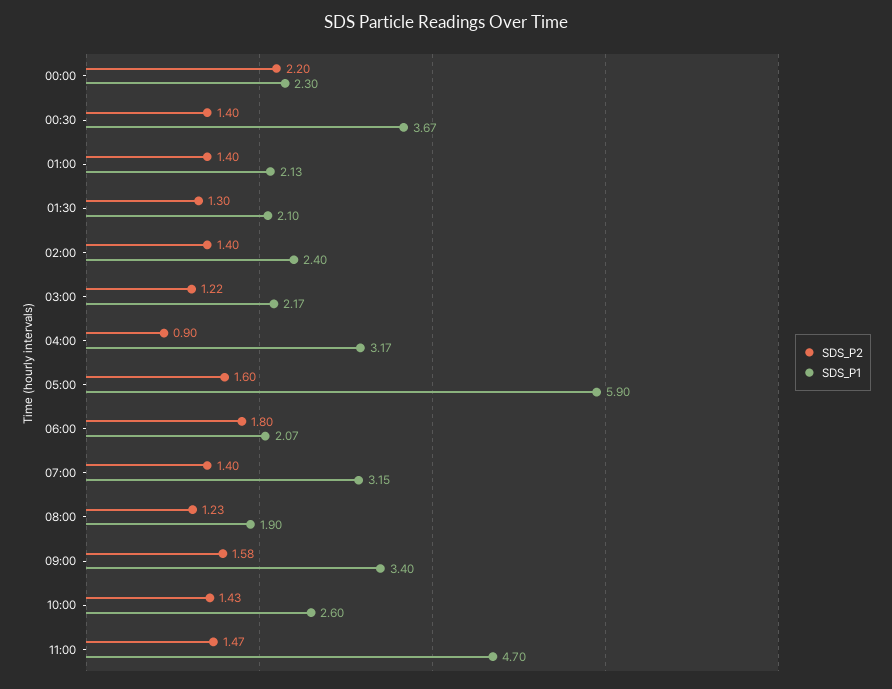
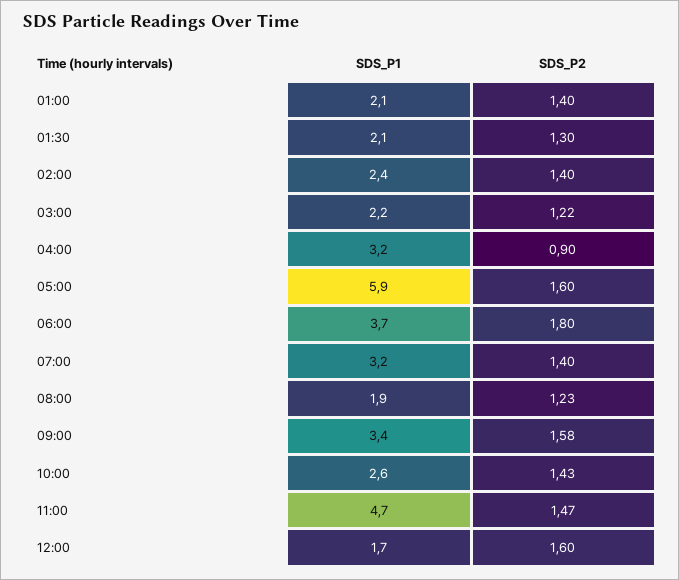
SDS_P2, 00:00: 2.2 -> none
SDS_P1, 00:00: 2.3 -> none
SDS_P2, 00:30: 1.4 -> none
SDS_P1, 00:30: 3.67 -> none
SDS_P1, 06:00: 2.07 -> 3.7
SDS_P1, 12:00: none -> 1.7
SDS_P2, 12:00: none -> 1.6

